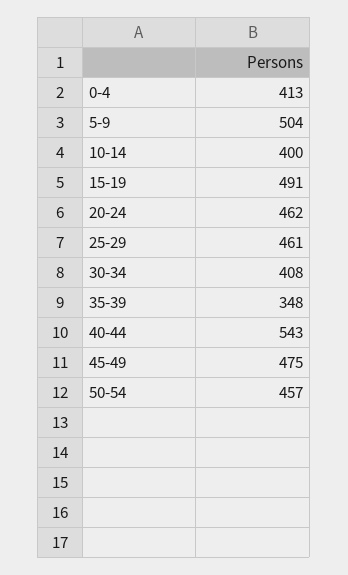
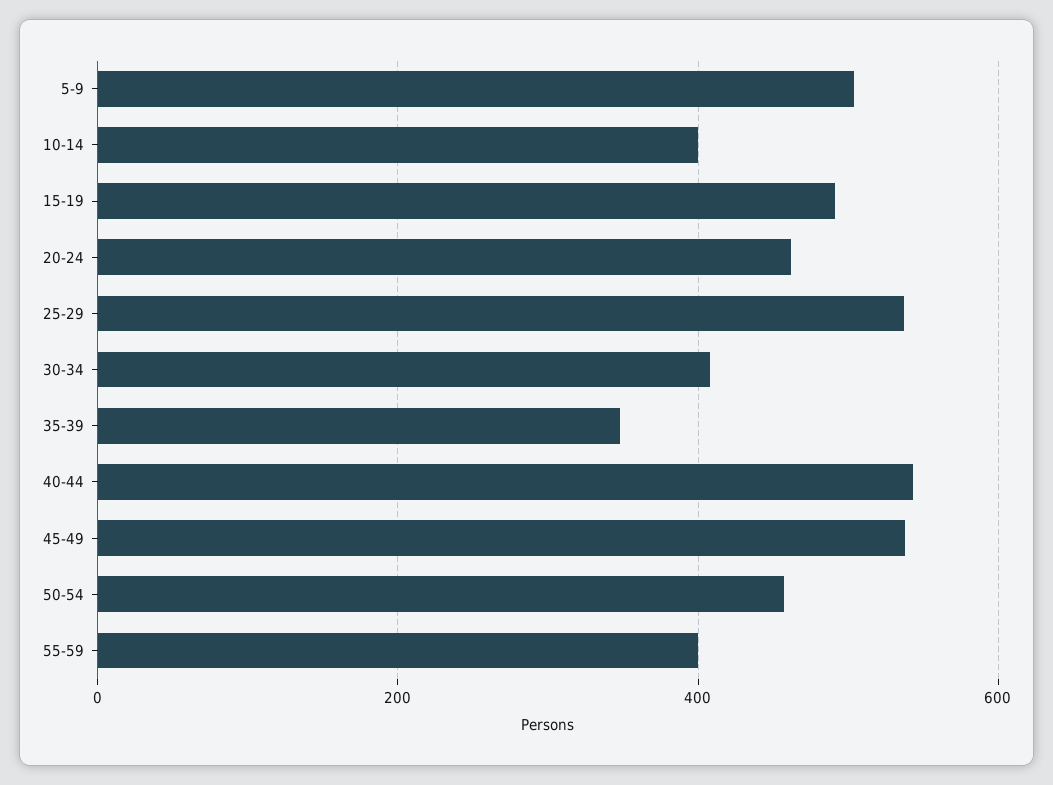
0-4: 413 -> none
25-29: 461 -> 540
45-49: 475 -> 540
55-59: none -> 400

